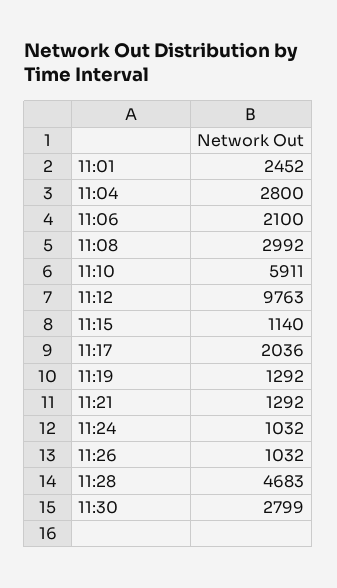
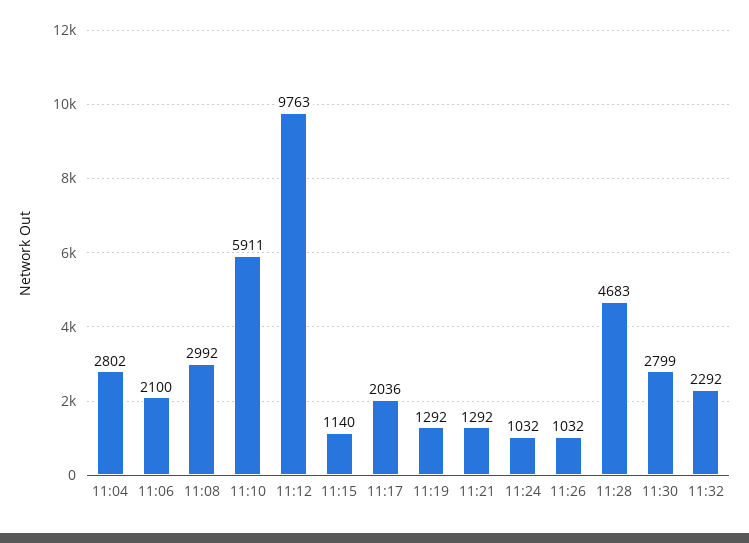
11:01: 2452 -> none
11:04: 2800 -> 2802
11:32: none -> 2292

